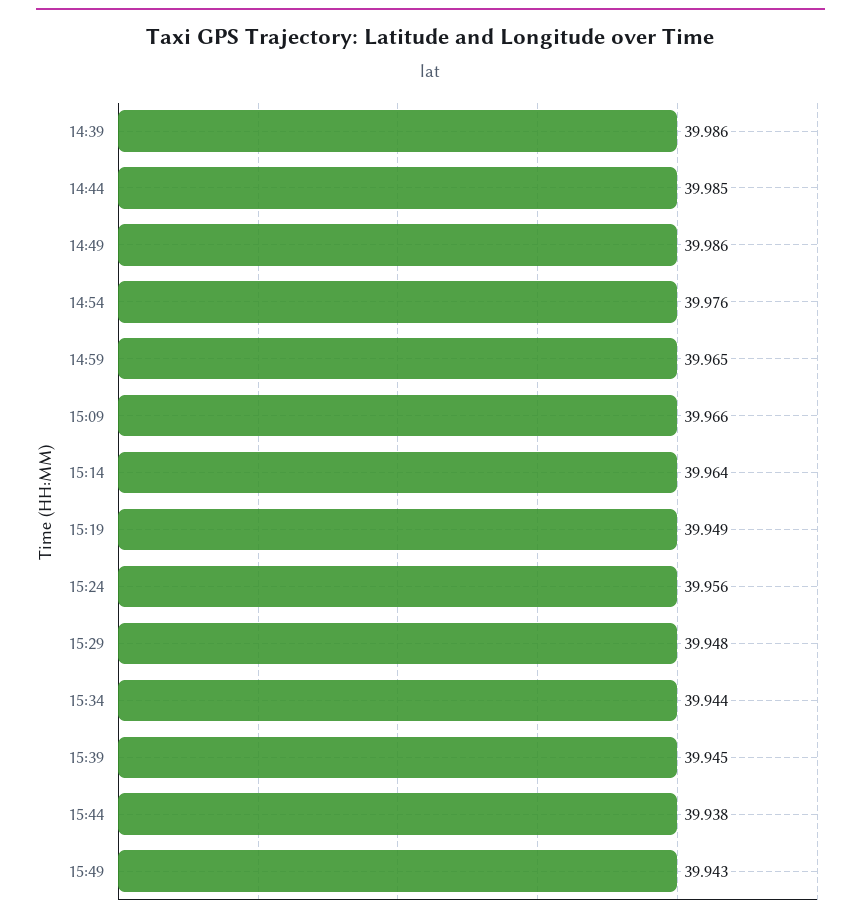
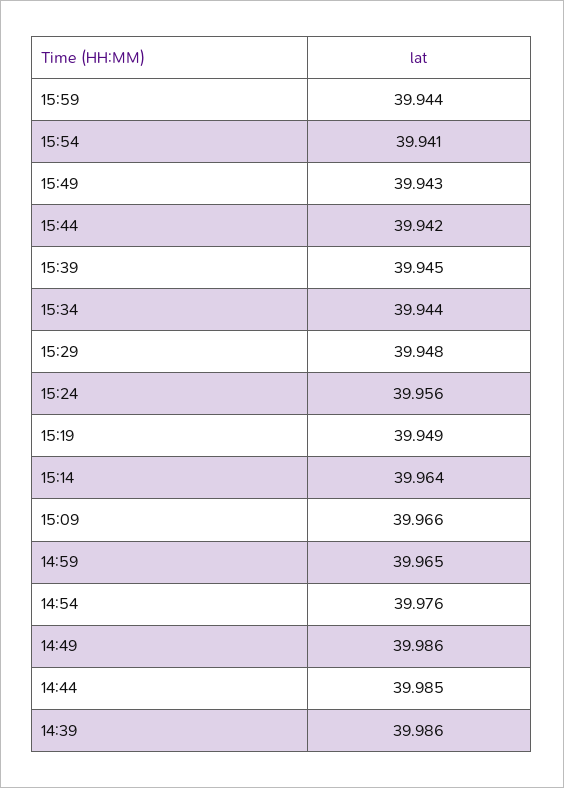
15:44: 39.938 -> 39.942
15:59: none -> 39.944
15:54: none -> 39.941

